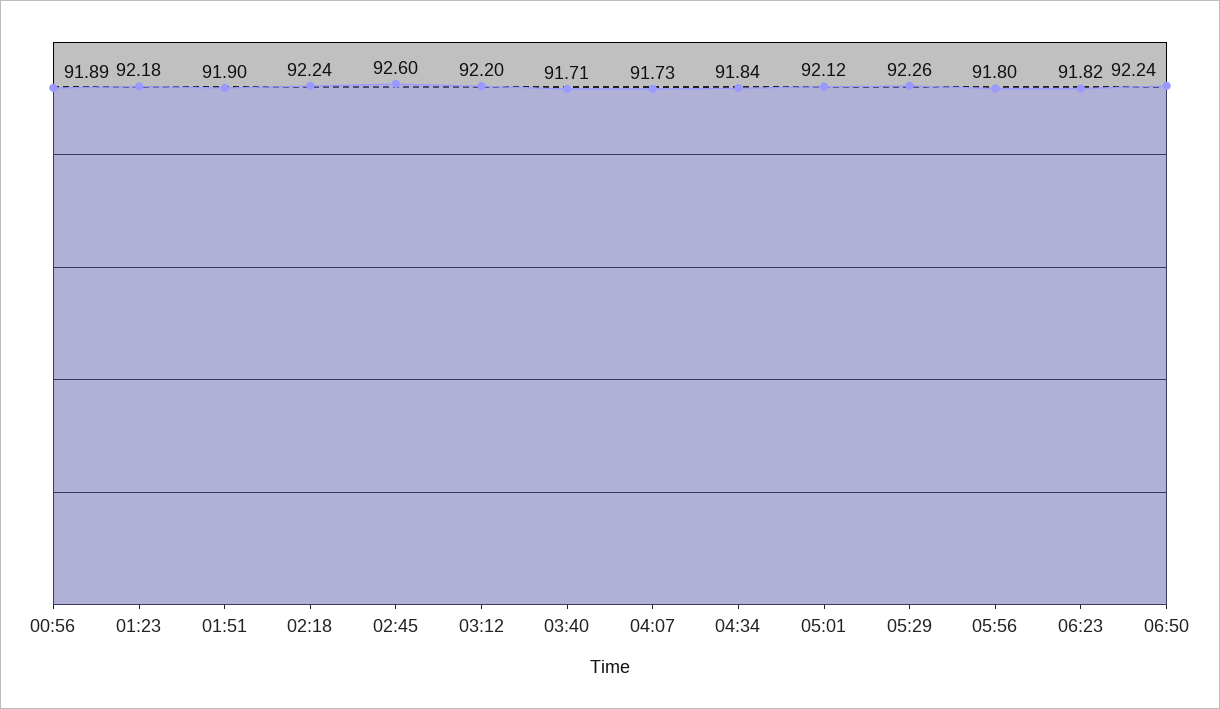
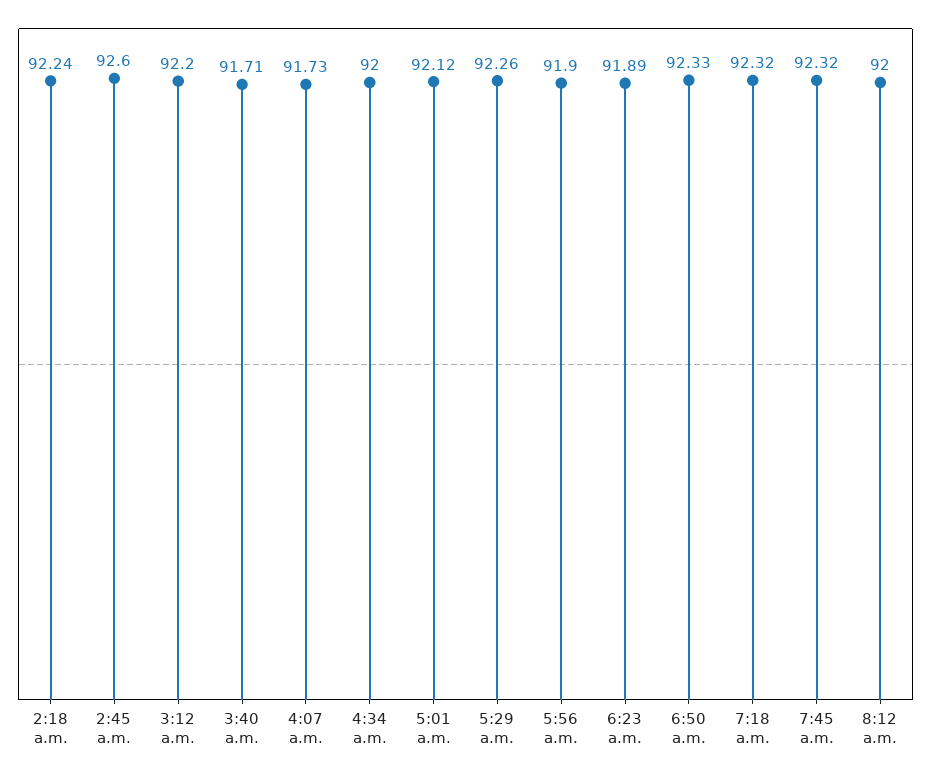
00:56: 91.89 -> none
01:23: 92.18 -> none
01:51: 91.9 -> none
04:34: 91.84 -> 92
05:56: 91.8 -> 91.9
06:23: 91.82 -> 91.89
06:50: 92.24 -> 92.33
7:18 a.m.: none -> 92.32
7:45 a.m.: none -> 92.32
8:12 a.m.: none -> 92

